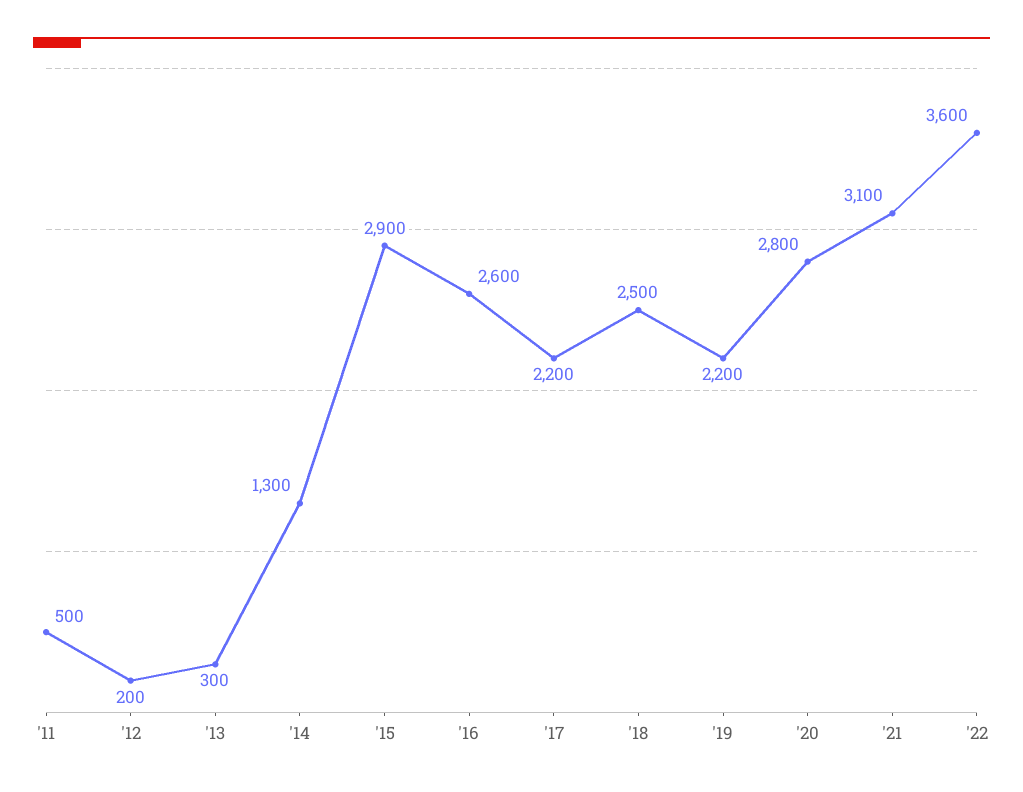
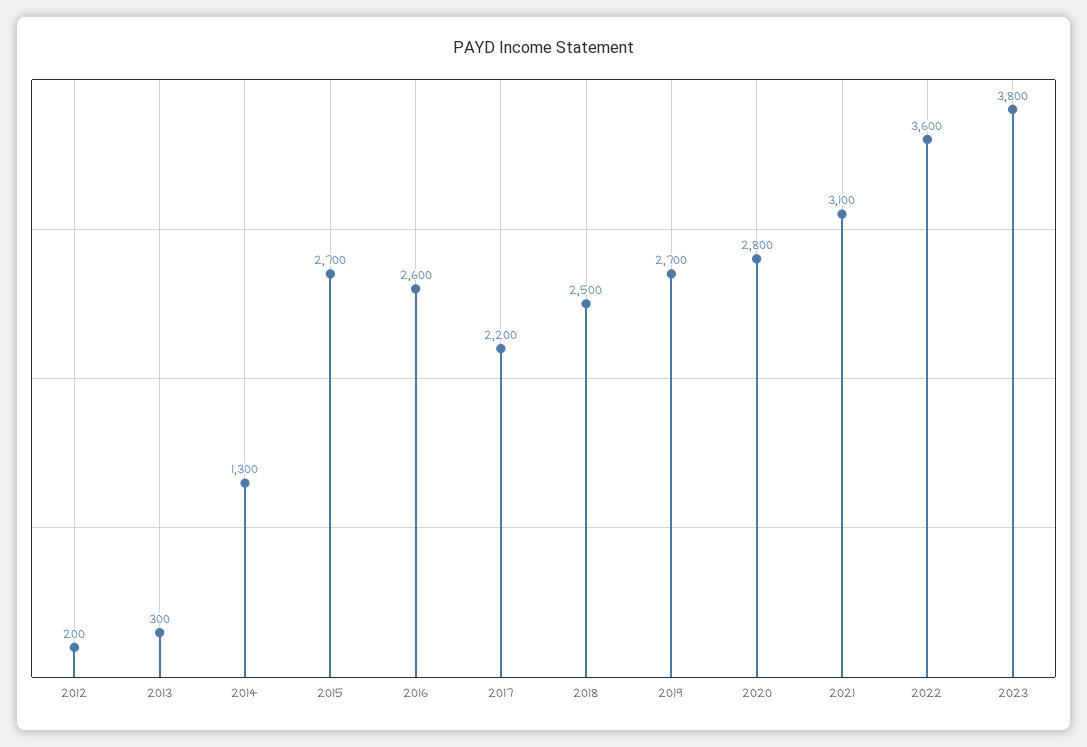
'11: 500 -> none
'15: 2900 -> 2700
'19: 2200 -> 2700
2023: none -> 3800

